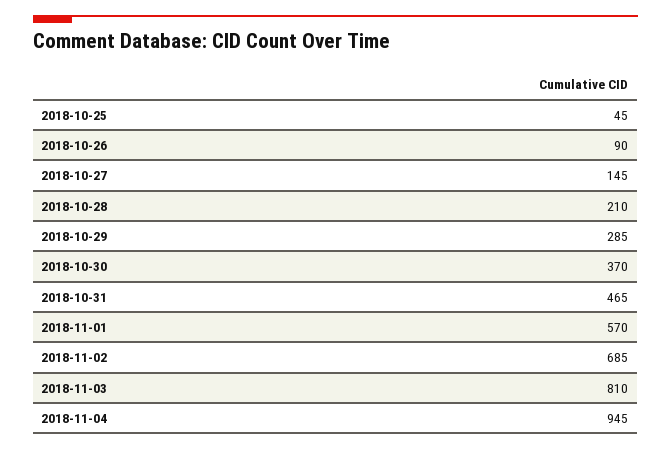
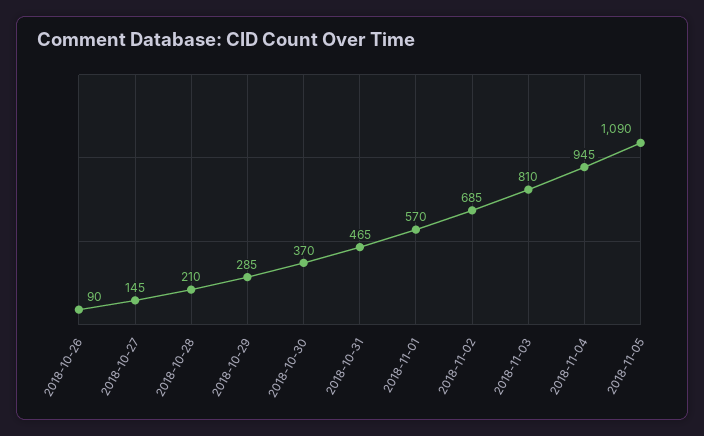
2018-10-25: 45 -> none
2018-11-05: none -> 1090

